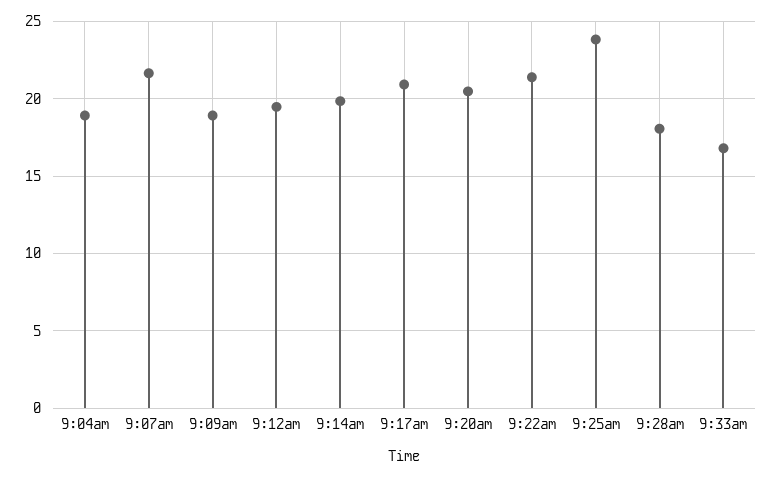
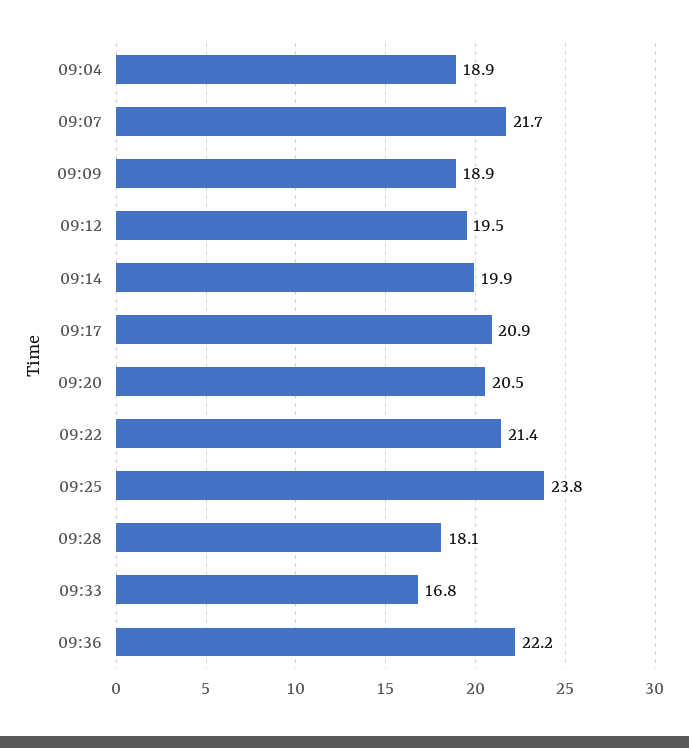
09:36: none -> 22.2

